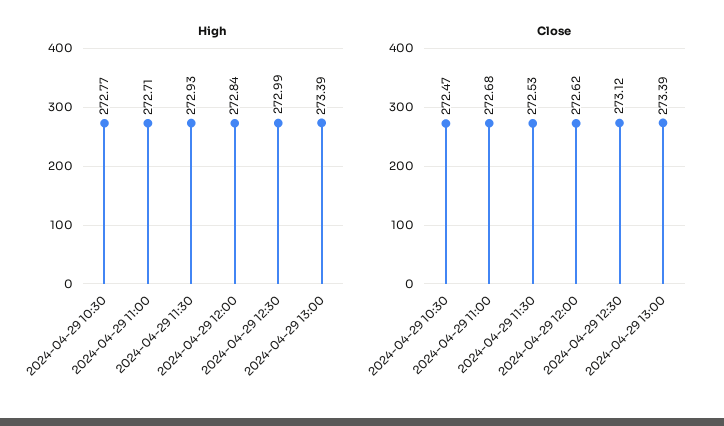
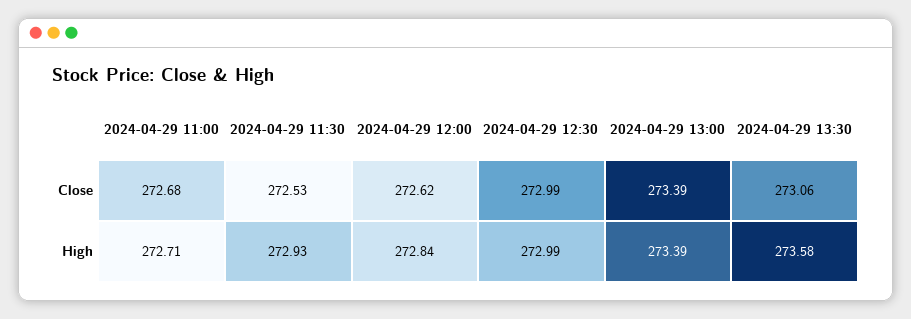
High, 2024-04-29 10:30: 272.77 -> none
Close, 2024-04-29 10:30: 272.47 -> none
Close, 2024-04-29 12:30: 273.12 -> 272.99
Close, 2024-04-29 13:30: none -> 273.06
High, 2024-04-29 13:30: none -> 273.58

